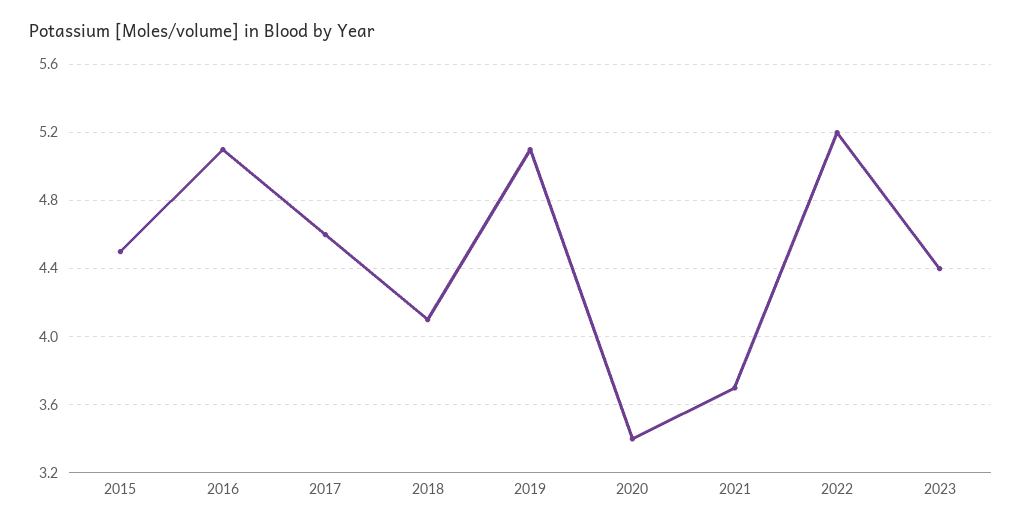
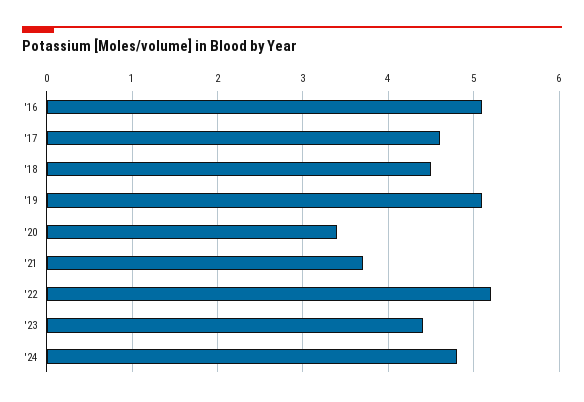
2015: 4.5 -> none
2018: 4.1 -> 4.5
'24: none -> 4.8

